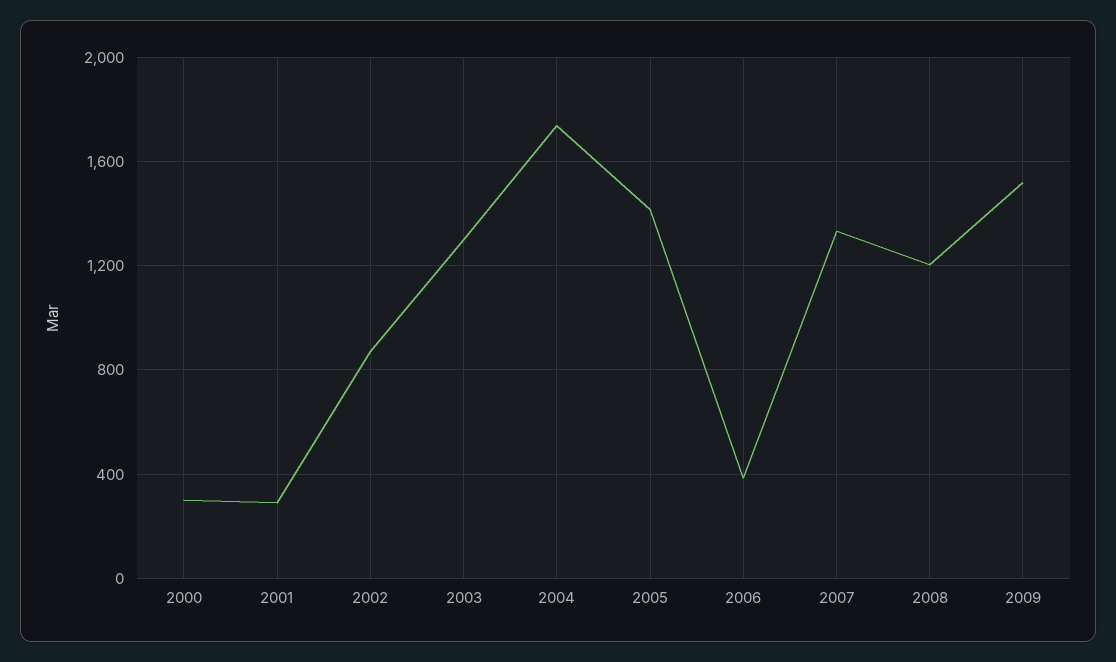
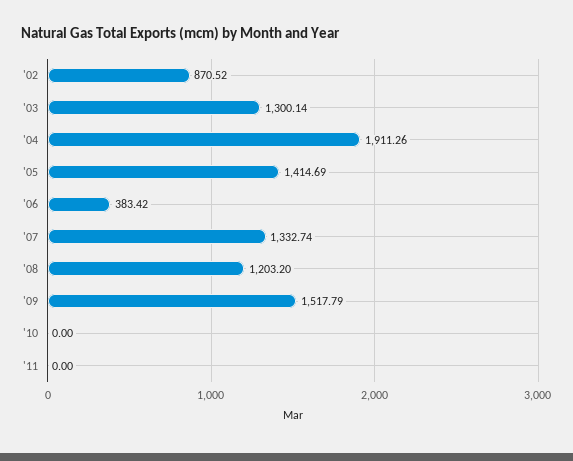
2000: 300 -> none
2001: 300 -> none
2004: 1750 -> 1911.26
'10: none -> 0
'11: none -> 0

